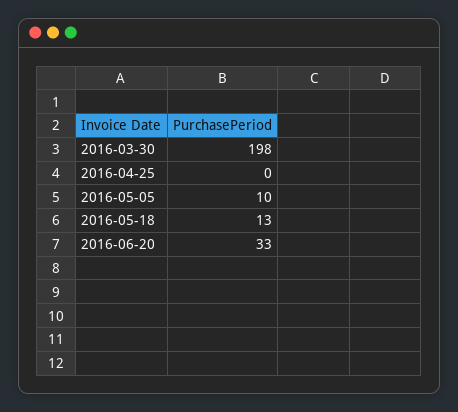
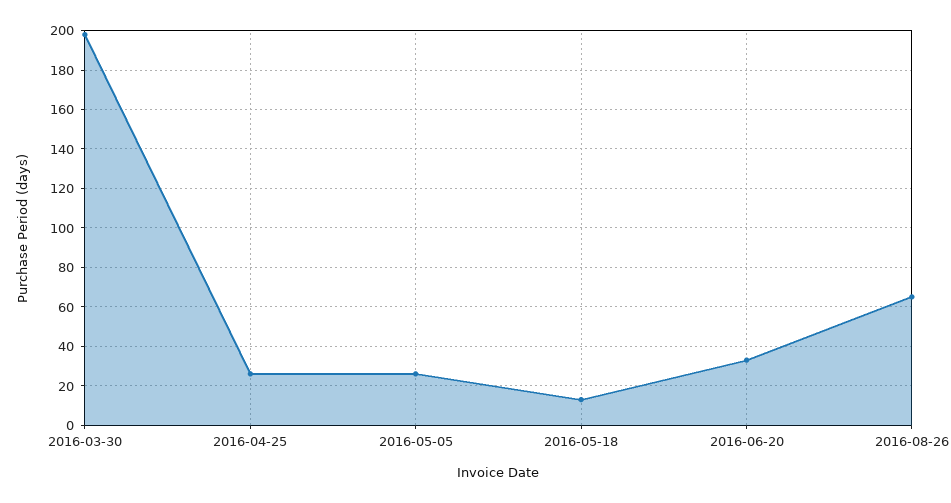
2016-04-25: 0 -> 25
2016-05-05: 10 -> 25
2016-08-26: none -> 65

